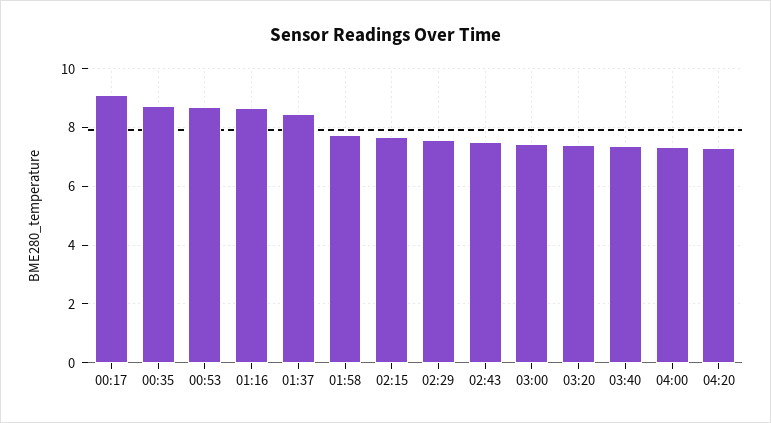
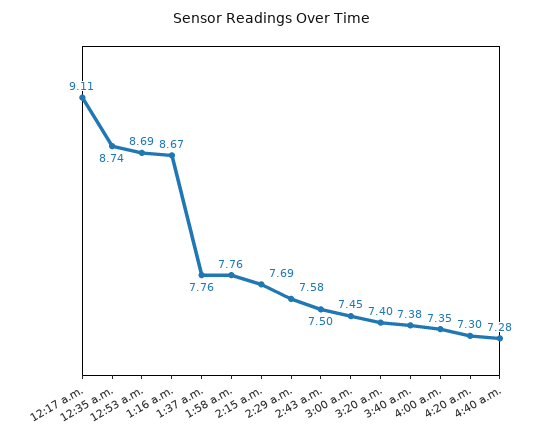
01:37: 8.5 -> 7.76
4:40 a.m.: none -> 7.28

